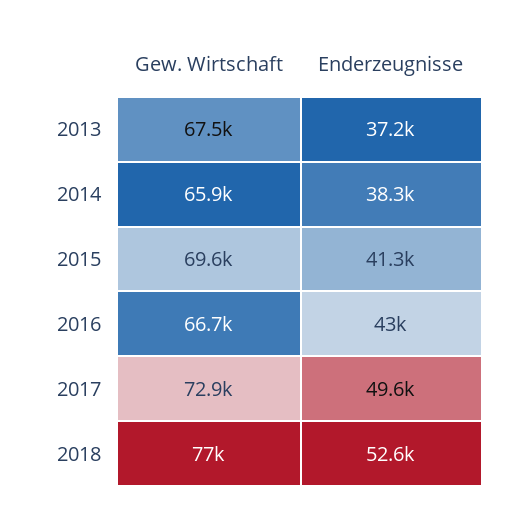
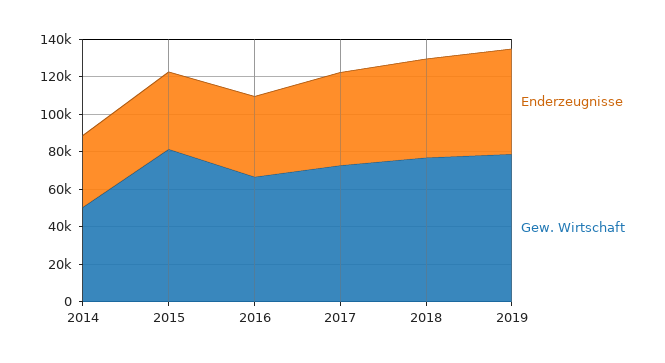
Gew. Wirtschaft, 2013: 67500 -> none
Enderzeugnisse, 2013: 37200 -> none
Gew. Wirtschaft, 2014: 65900 -> 50000
Gew. Wirtschaft, 2015: 69600 -> 80000
Enderzeugnisse, 2019: none -> 55000
Gew. Wirtschaft, 2019: none -> 80000

